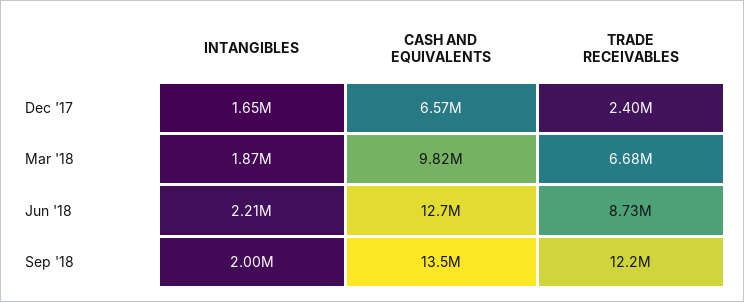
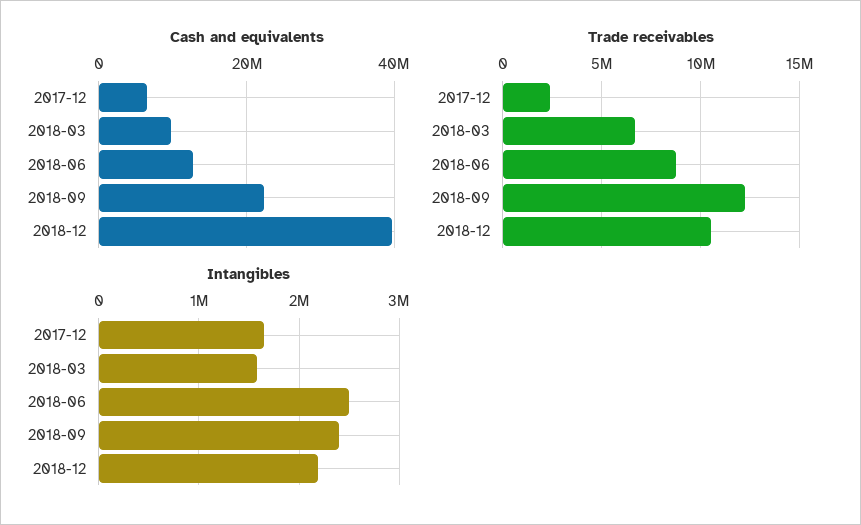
INTANGIBLES, Mar '18: 1870000 -> 1600000
INTANGIBLES, Jun '18: 2210000 -> 2500000
INTANGIBLES, Sep '18: 2000000 -> 2400000
CASH AND EQUIVALENTS, Sep '18: 13500000 -> 22000000
CASH AND EQUIVALENTS, 2018-12: none -> 40000000
TRADE RECEIVABLES, 2018-12: none -> 10500000
INTANGIBLES, 2018-12: none -> 2200000

